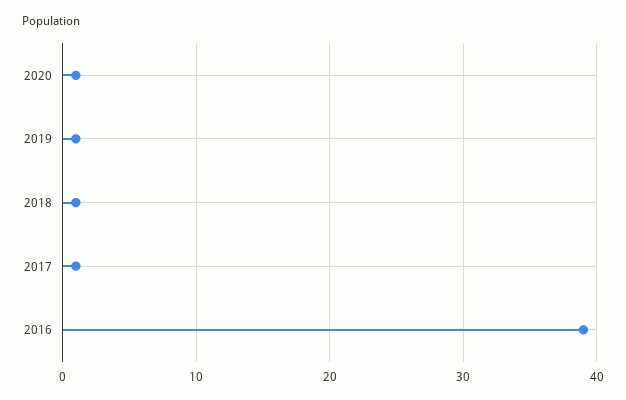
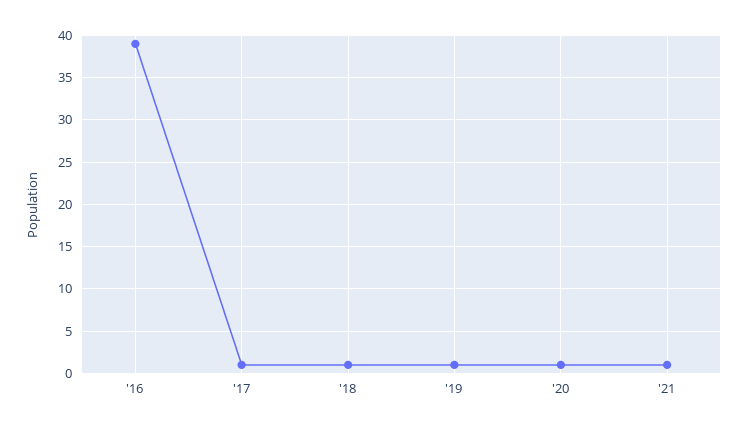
'21: none -> 1

